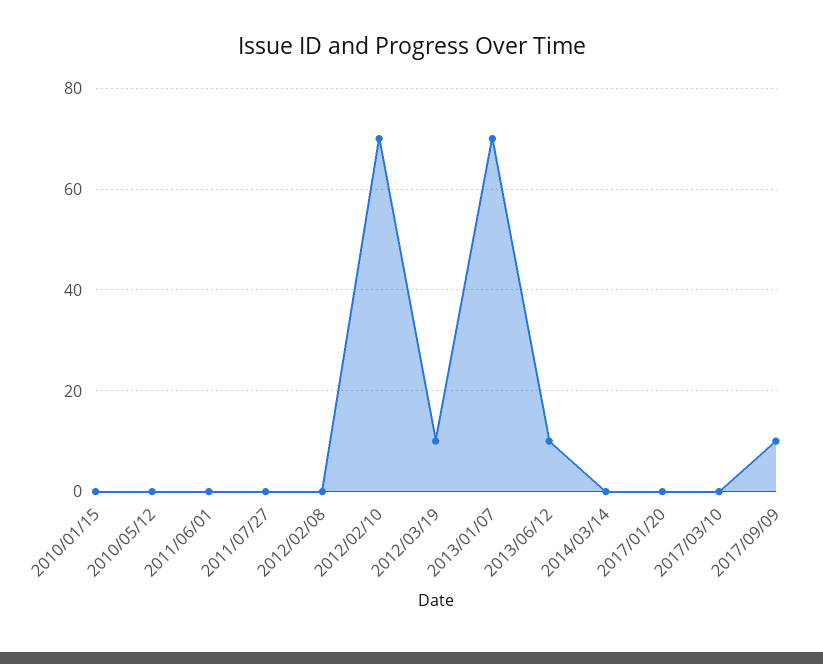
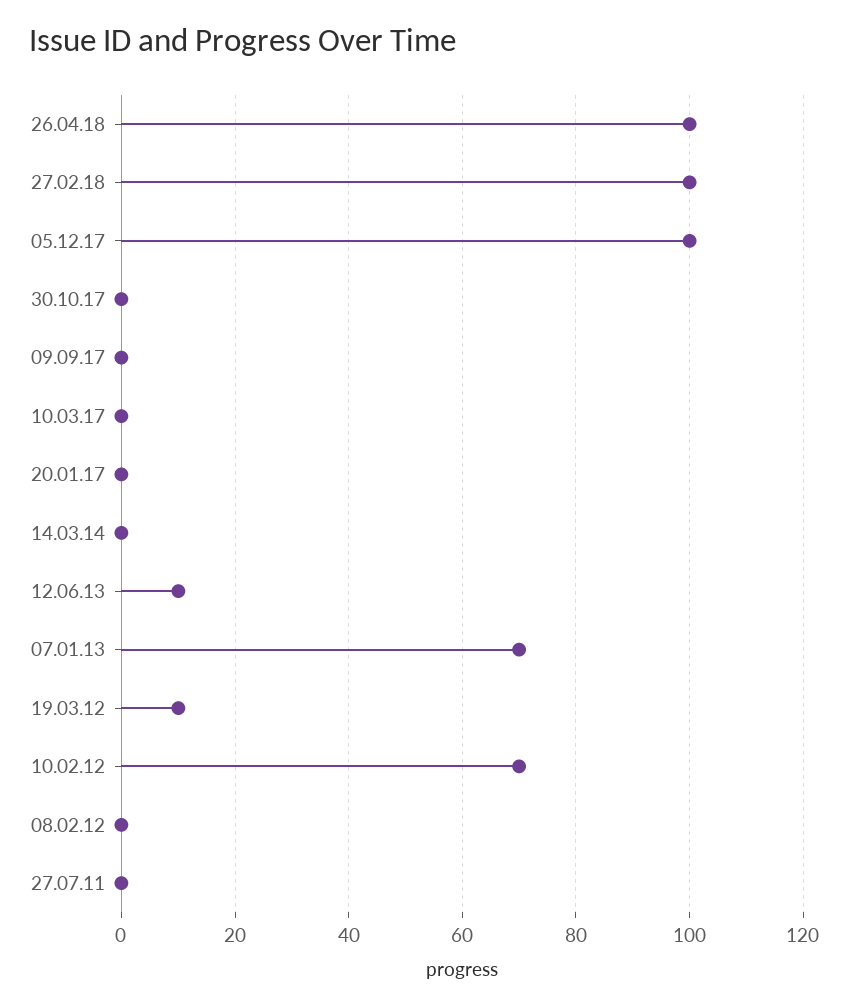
2010/01/15: 0 -> none
2010/05/12: 0 -> none
2011/06/01: 0 -> none
2017/09/09: 10 -> 0
26.04.18: none -> 100
27.02.18: none -> 100
05.12.17: none -> 100
30.10.17: none -> 0

